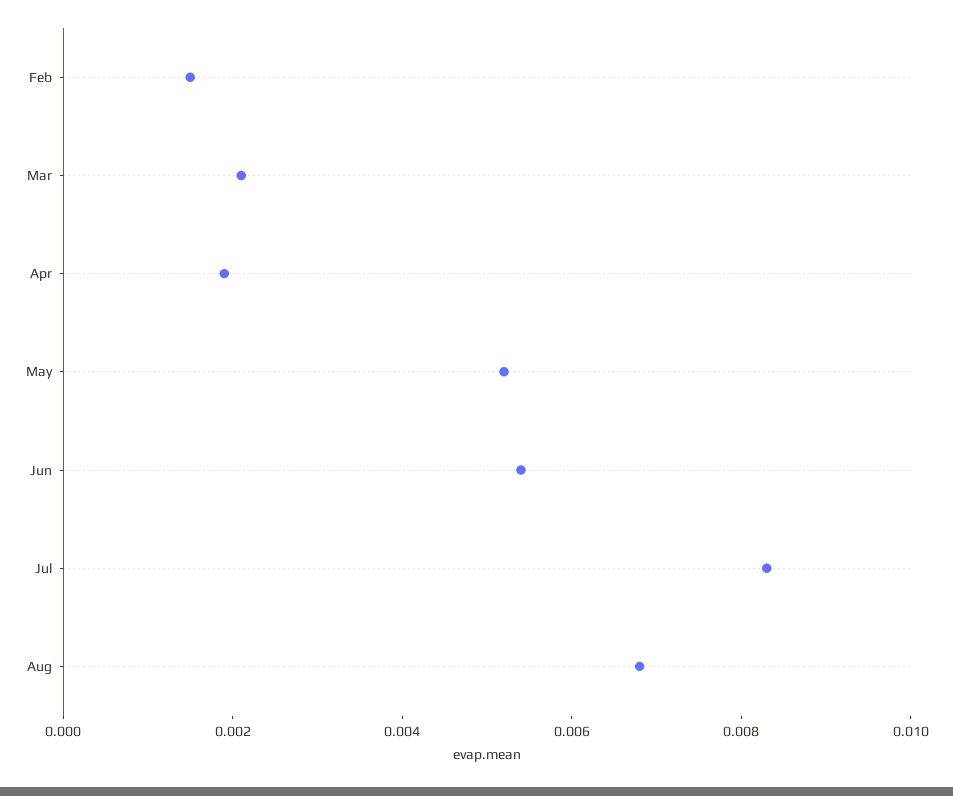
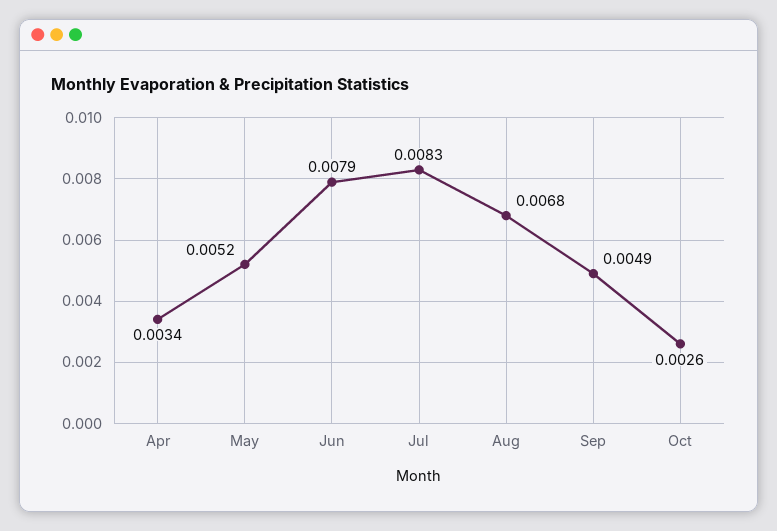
Feb: 0.0015 -> none
Mar: 0.002 -> none
Apr: 0.002 -> 0.0034
Jun: 0.0055 -> 0.0079
Sep: none -> 0.0049
Oct: none -> 0.0026

